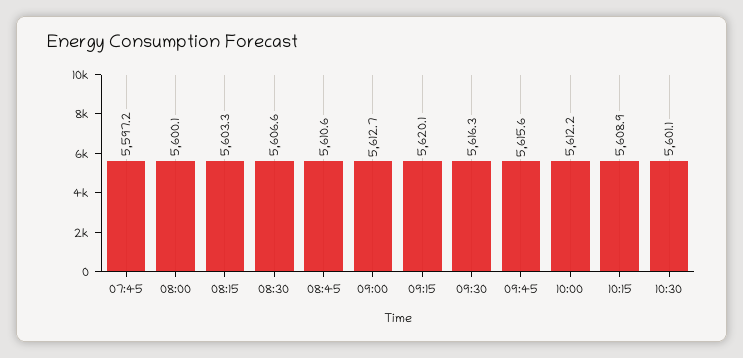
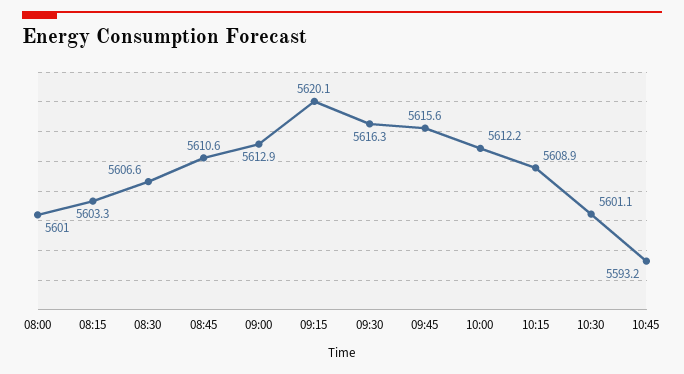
07:45: 5597.2 -> none
08:00: 5600.1 -> 5601
09:00: 5612.7 -> 5612.9
10:45: none -> 5593.2

